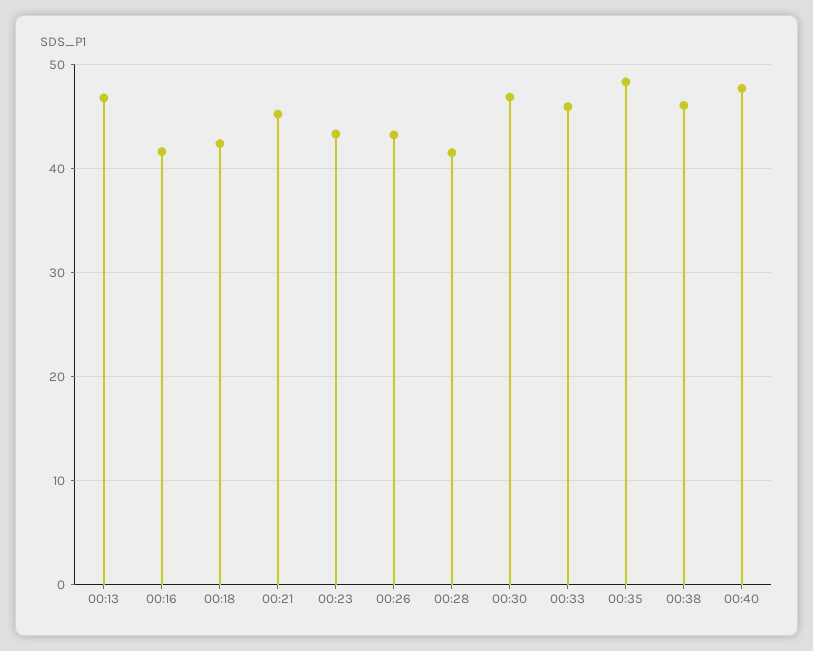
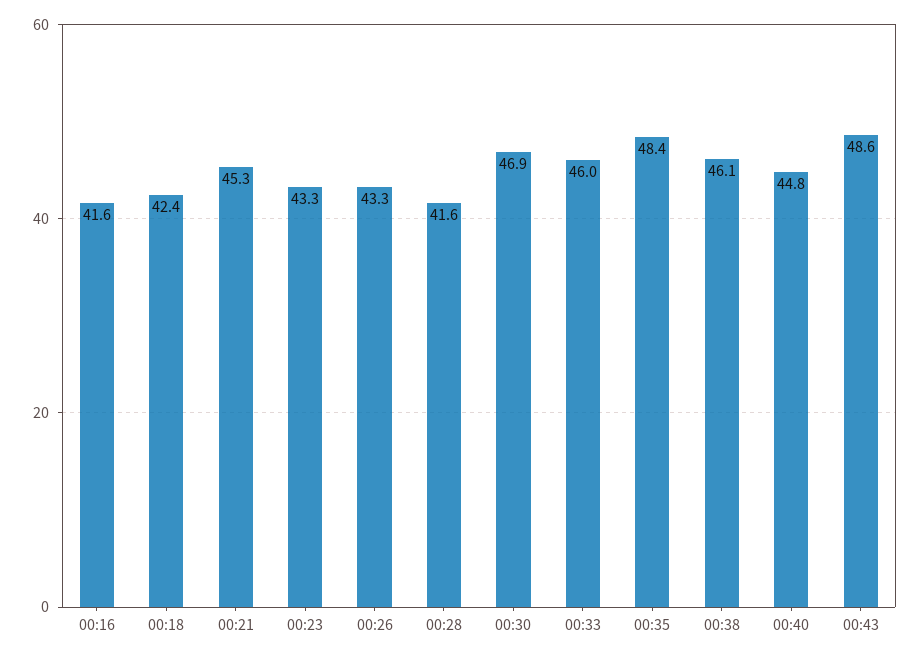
00:13: 47 -> none
00:40: 48 -> 44.8
00:43: none -> 48.6

